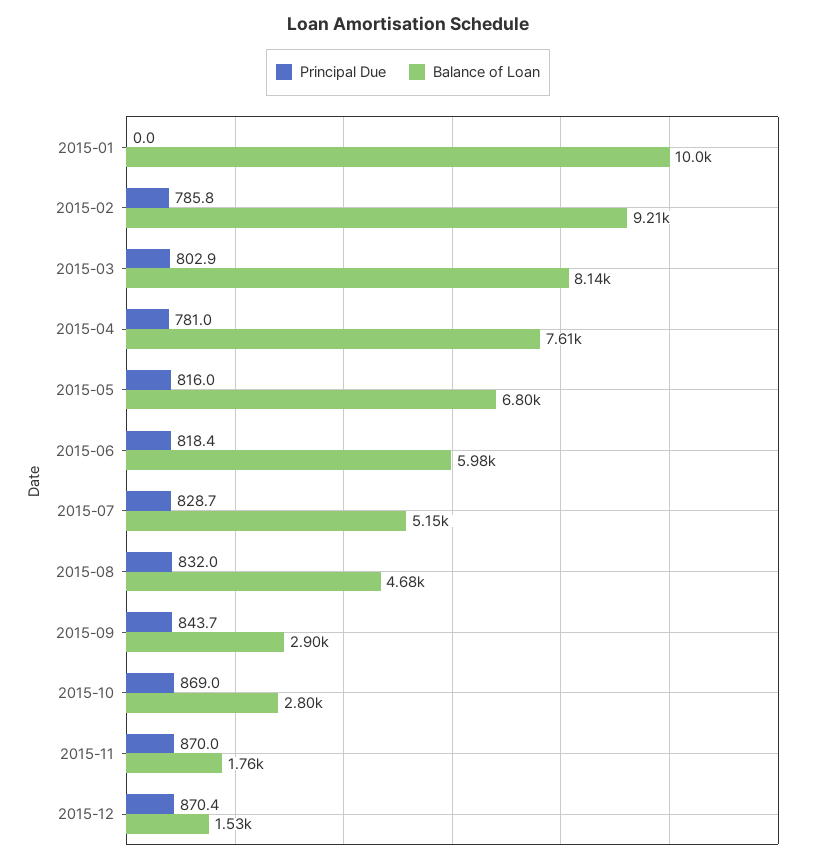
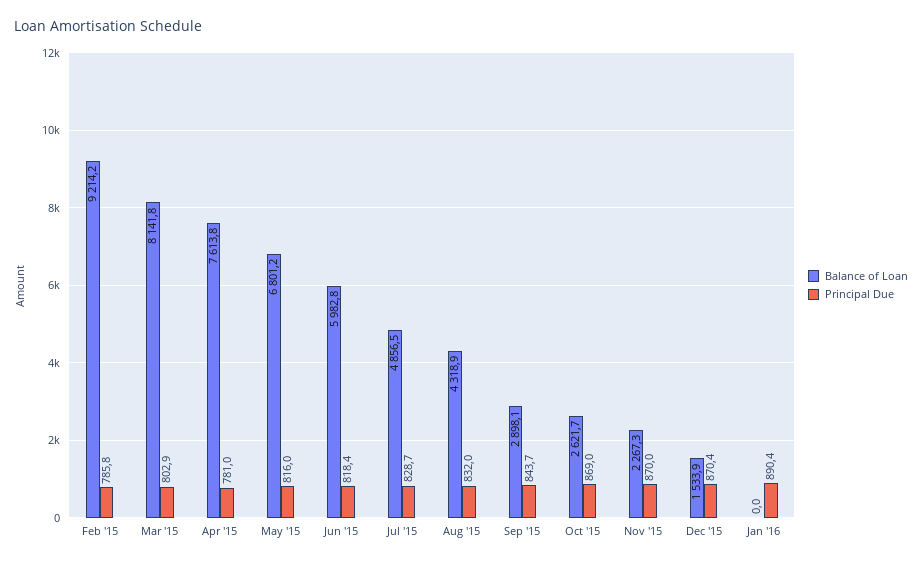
Principal Due, 2015-01: 0 -> none
Balance of Loan, 2015-01: 10000 -> none
Balance of Loan, 2015-07: 5150 -> 4856.5
Balance of Loan, 2015-08: 4680 -> 4318.9
Balance of Loan, 2015-10: 2800 -> 2621.7
Balance of Loan, 2015-11: 1760 -> 2267.3
Balance of Loan, Jan '16: none -> 0
Principal Due, Jan '16: none -> 890.4

